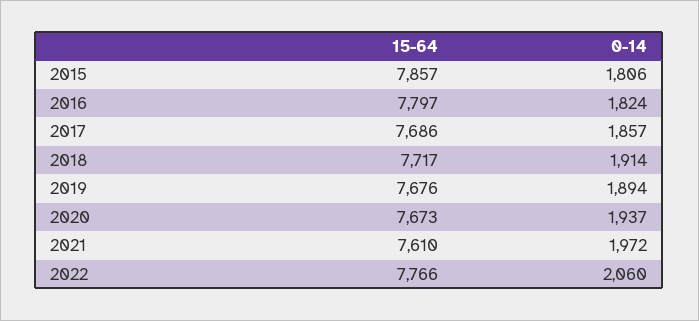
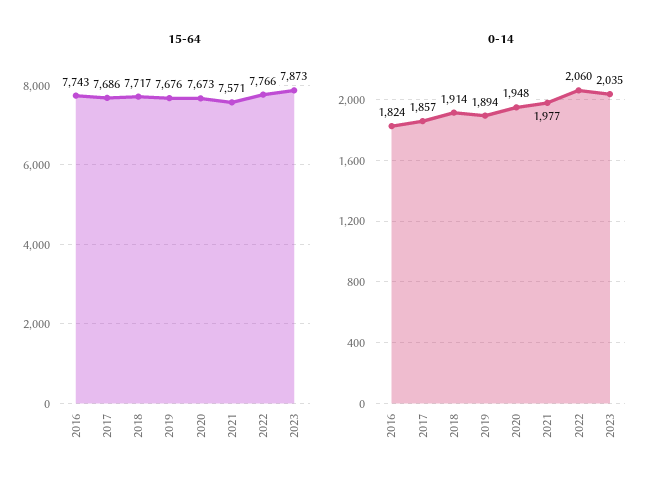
15-64, 2015: 7857 -> none
0-14, 2015: 1806 -> none
15-64, 2016: 7797 -> 7743
0-14, 2020: 1937 -> 1948
15-64, 2021: 7610 -> 7571
0-14, 2021: 1972 -> 1977
15-64, 2023: none -> 7873
0-14, 2023: none -> 2035

